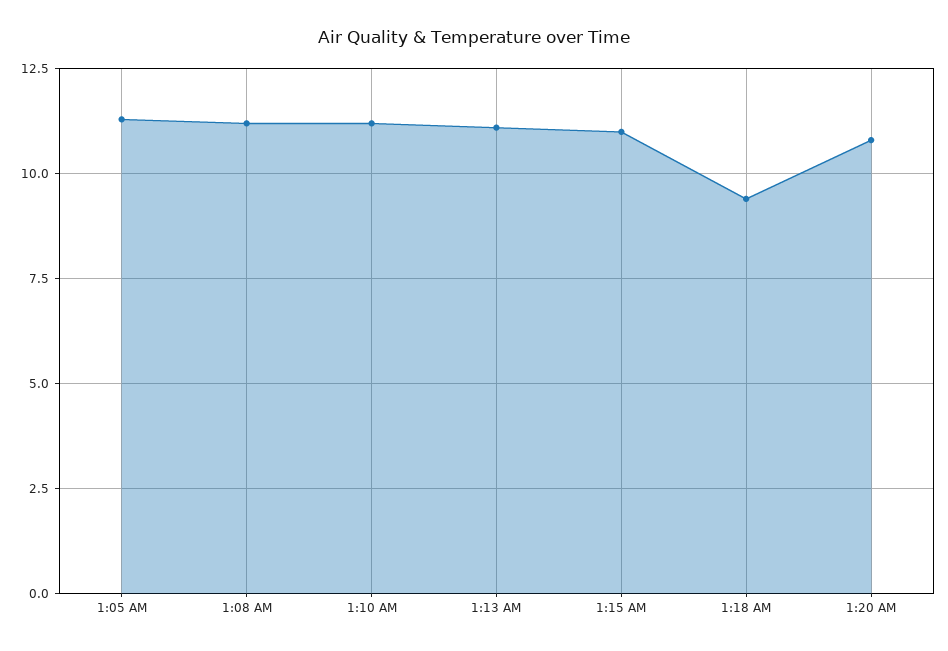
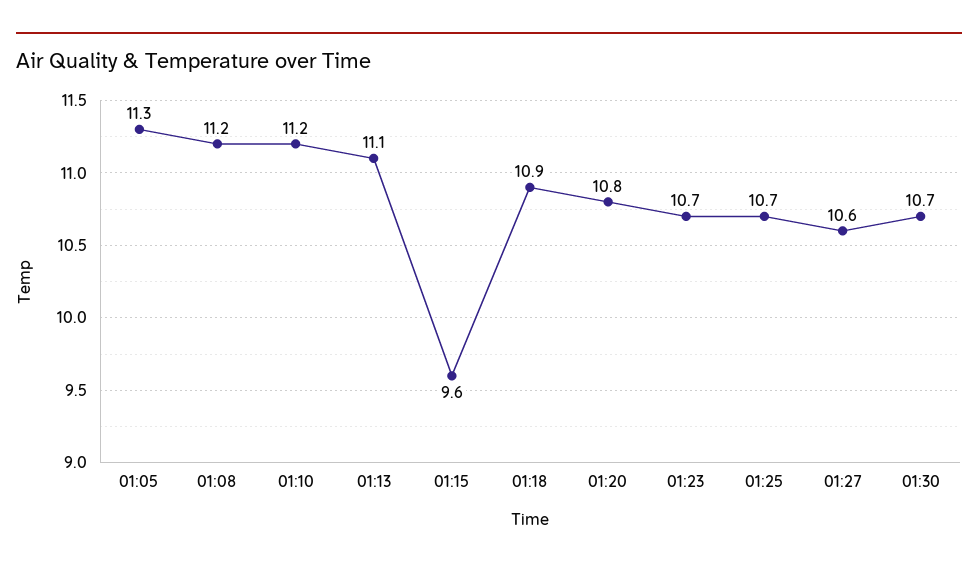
1:15 AM: 11 -> 9.6
1:18 AM: 9.5 -> 10.9
01:23: none -> 10.7
01:25: none -> 10.7
01:27: none -> 10.6
01:30: none -> 10.7

